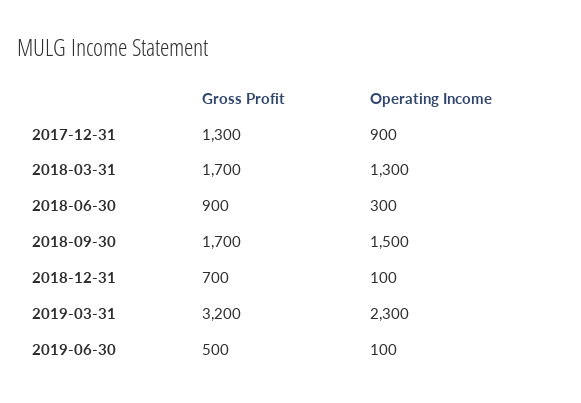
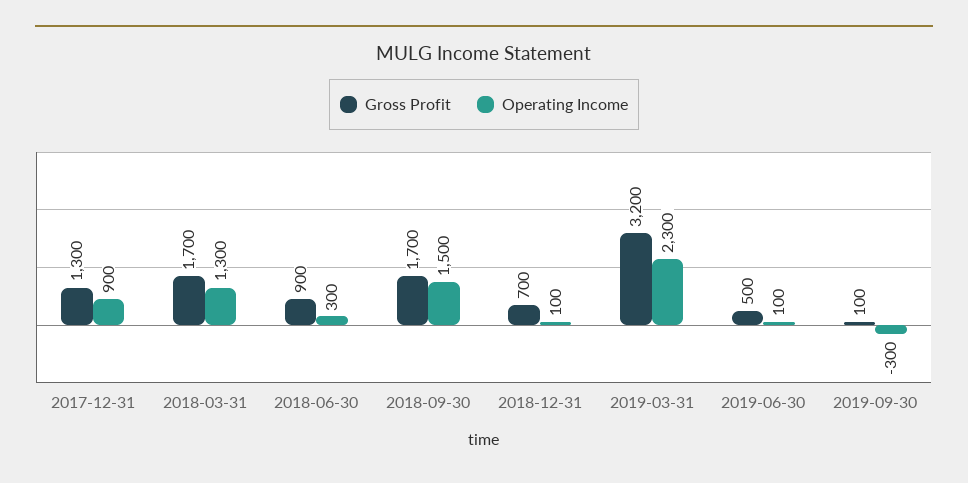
Gross Profit, 2019-09-30: none -> 100
Operating Income, 2019-09-30: none -> -300

